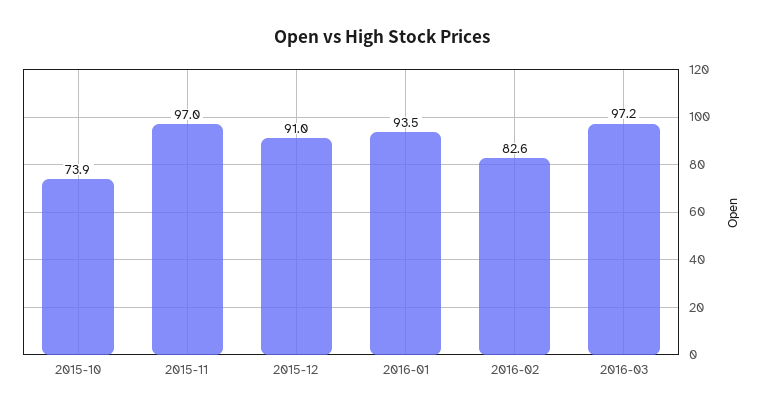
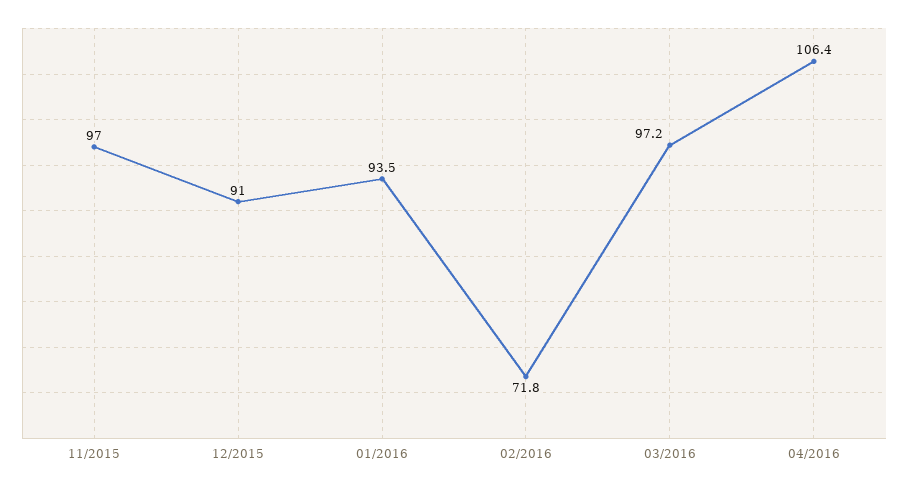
2015-10: 73.9 -> none
2016-02: 82.6 -> 71.8
04/2016: none -> 106.4

